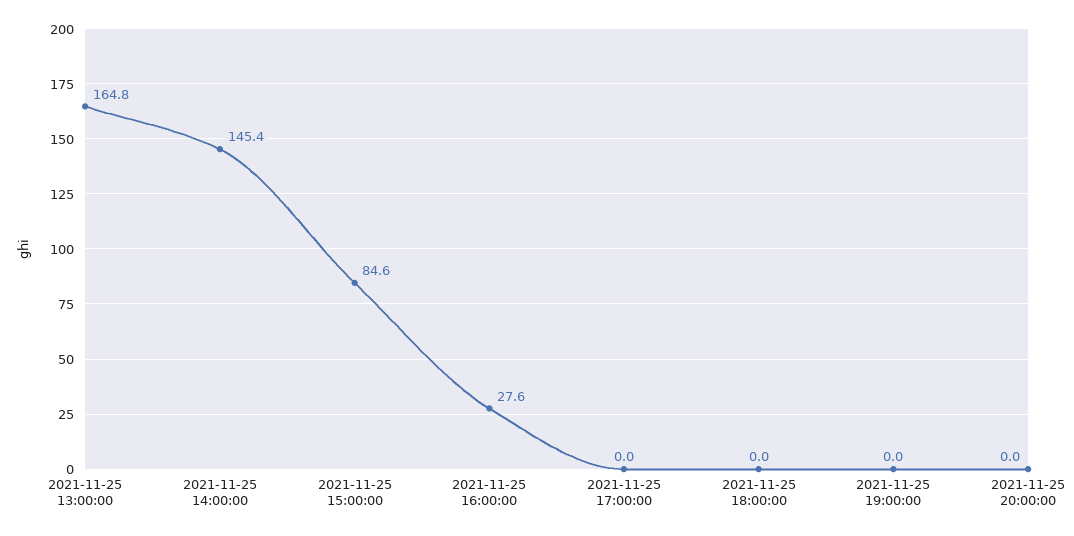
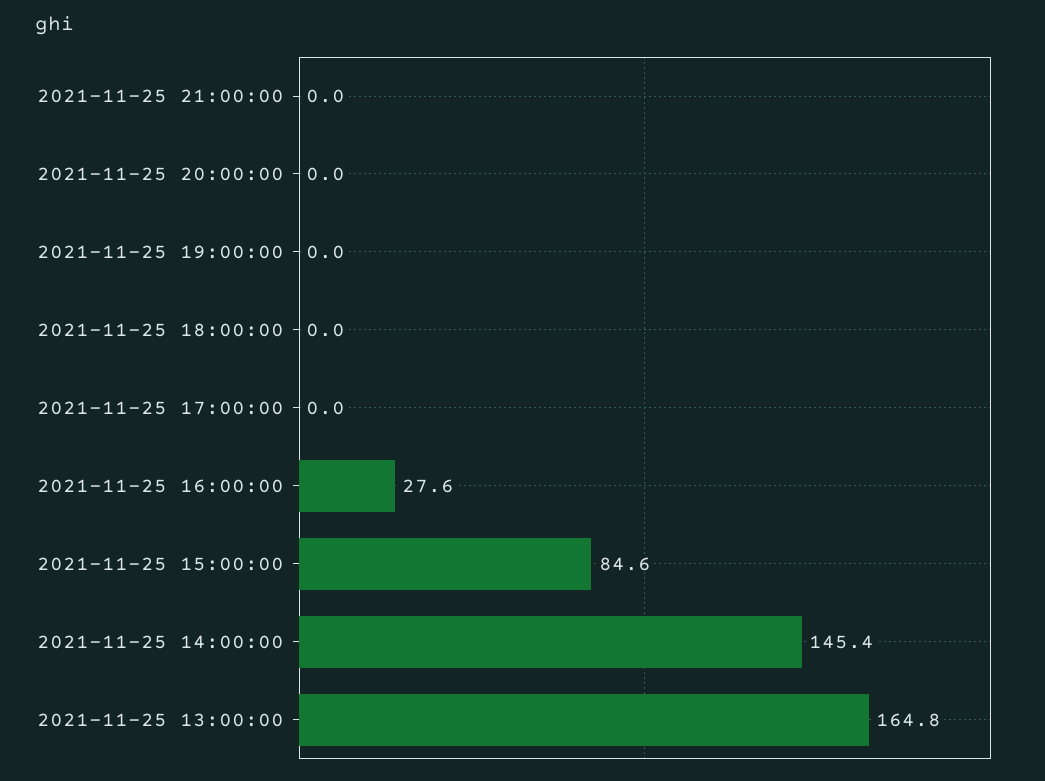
2021-11-25 21:00:00: none -> 0

